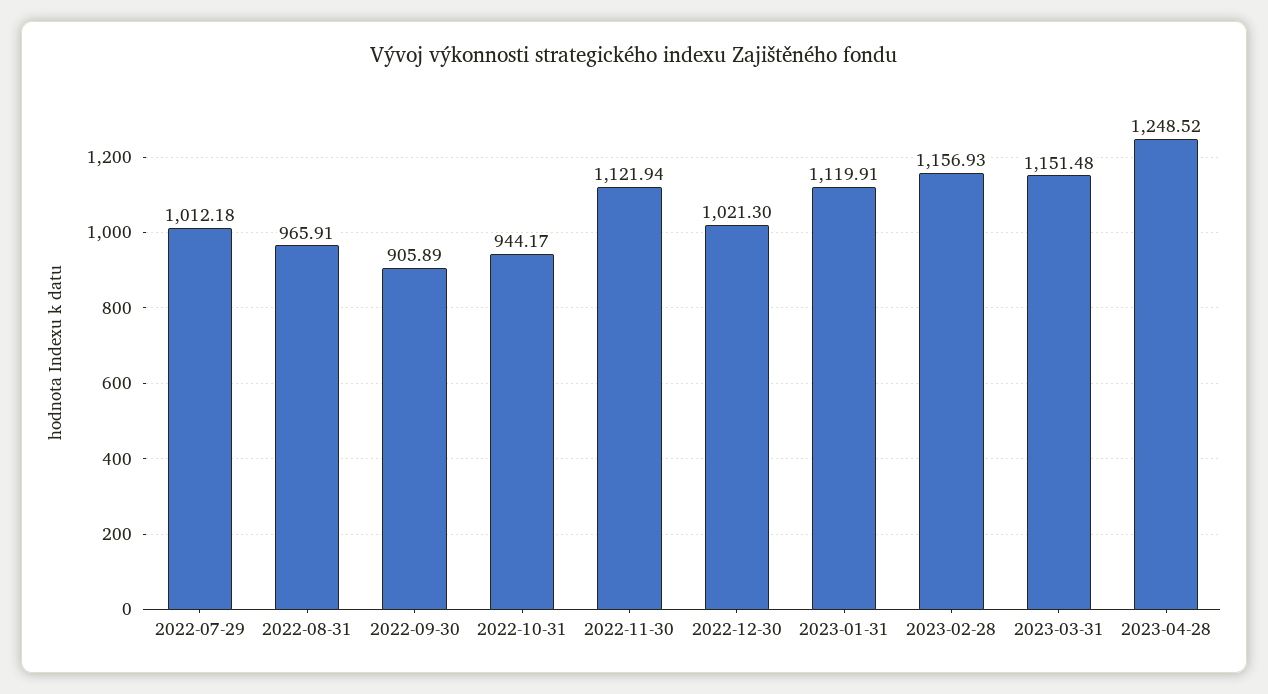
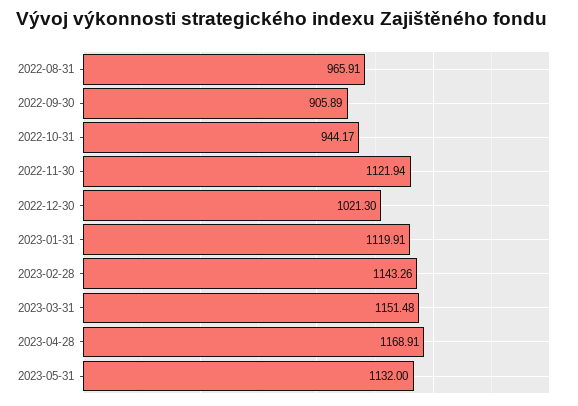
2022-07-29: 1012.18 -> none
2023-02-28: 1156.93 -> 1143.26
2023-04-28: 1248.52 -> 1168.91
2023-05-31: none -> 1132

